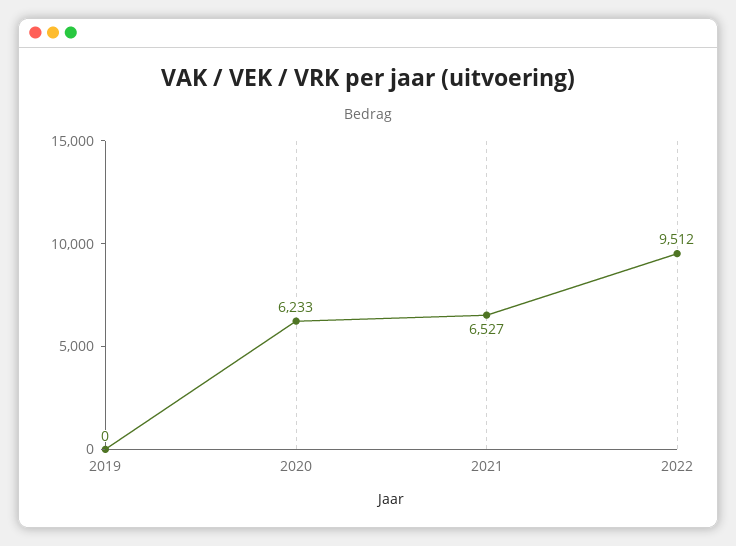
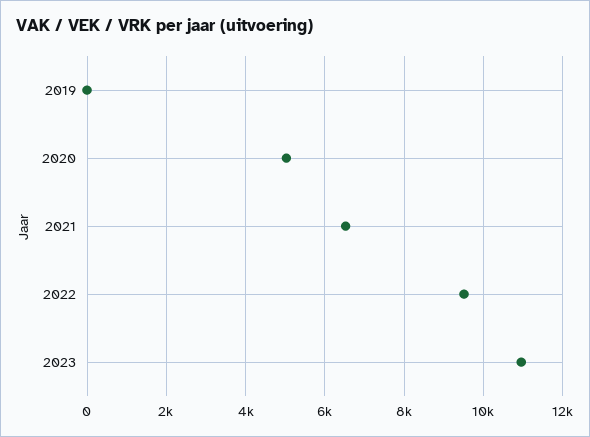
2020: 6233 -> 5000
2023: none -> 11000

